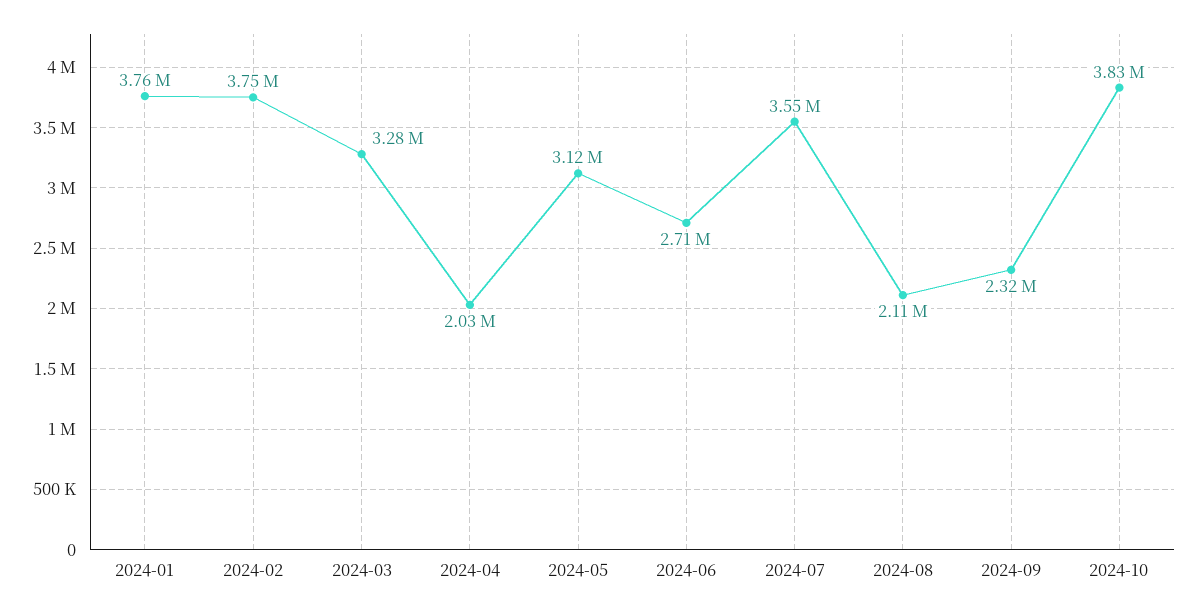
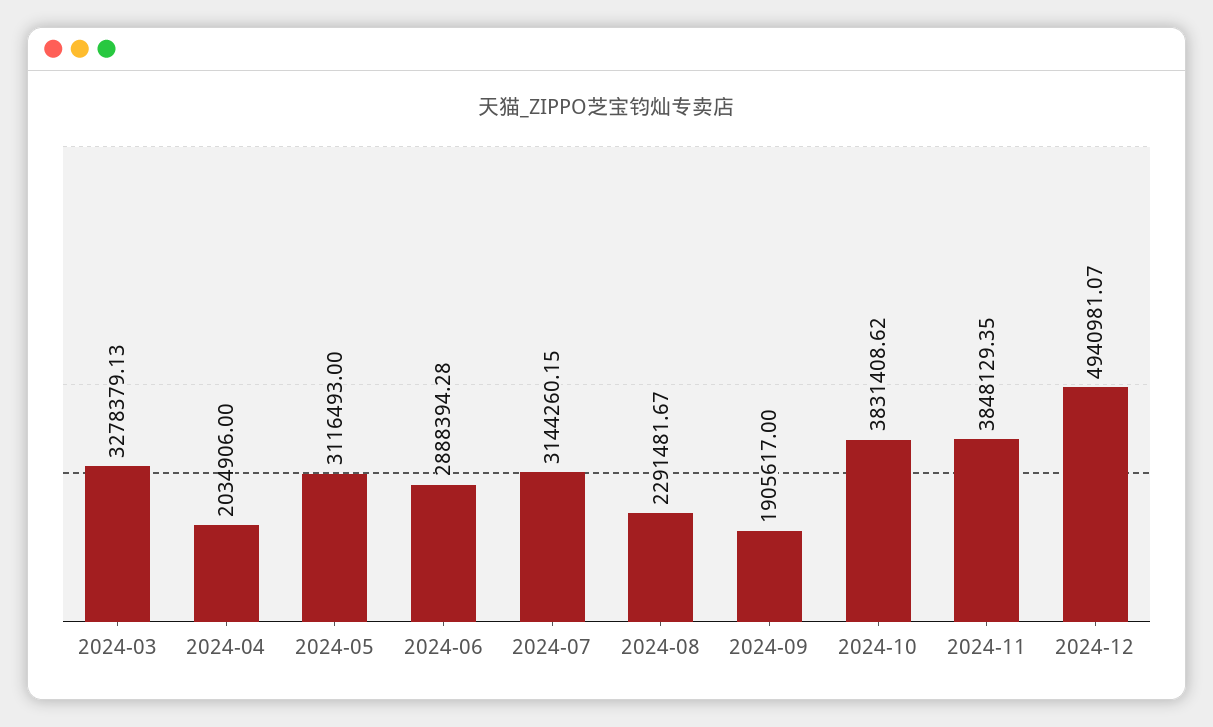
2024-01: 3760000 -> none
2024-02: 3750000 -> none
2024-06: 2710000 -> 2888394.28
2024-07: 3550000 -> 3144260.15
2024-08: 2110000 -> 2291481.67
2024-09: 2320000 -> 1905617
2024-11: none -> 3848129.35
2024-12: none -> 4940981.07

